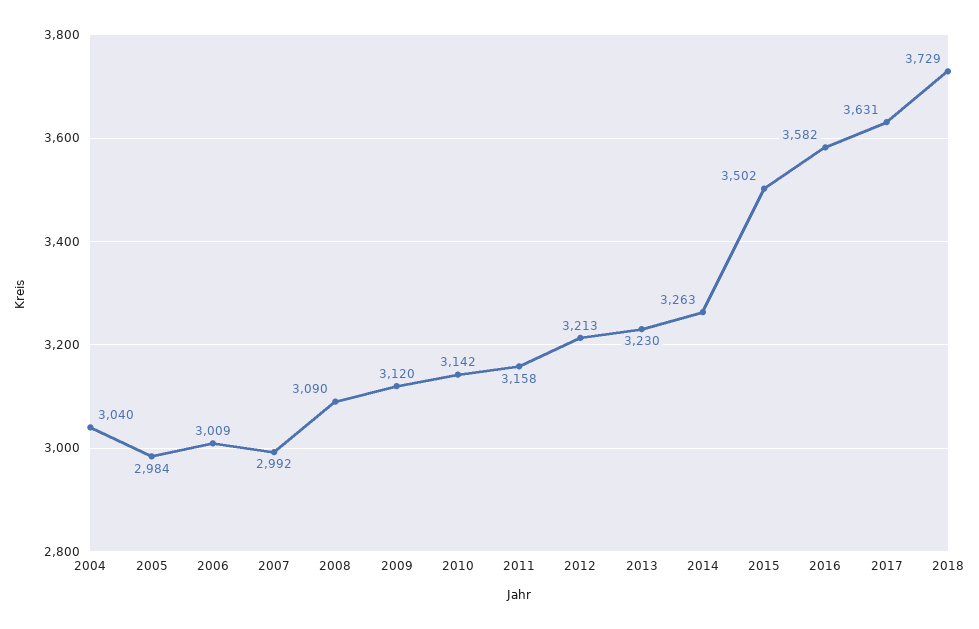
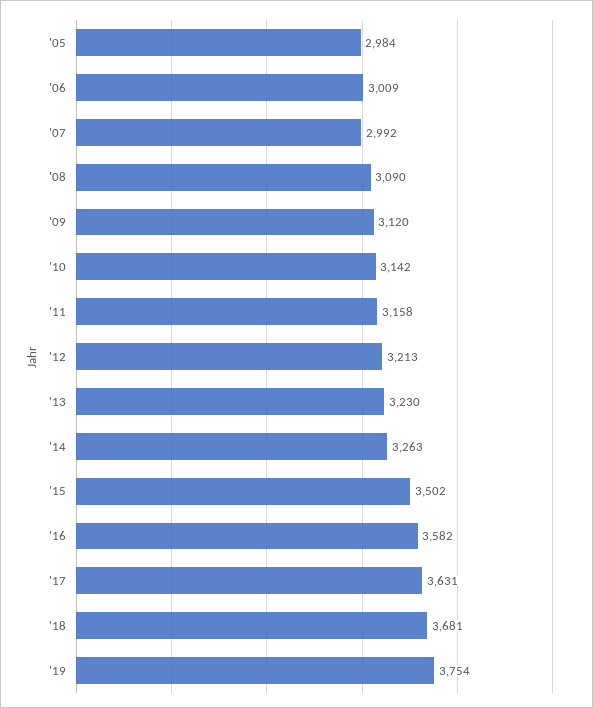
2004: 3040 -> none
2018: 3729 -> 3681
'19: none -> 3754

